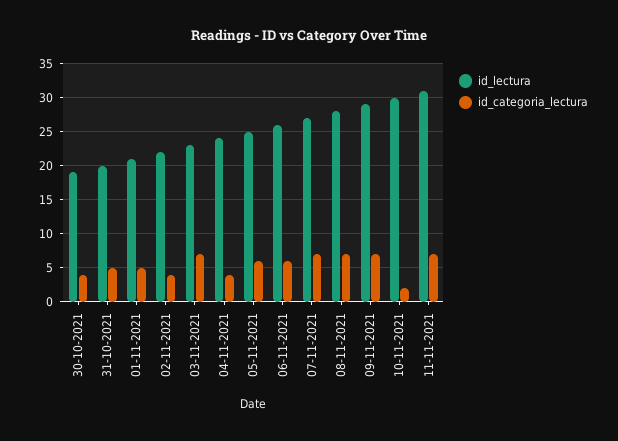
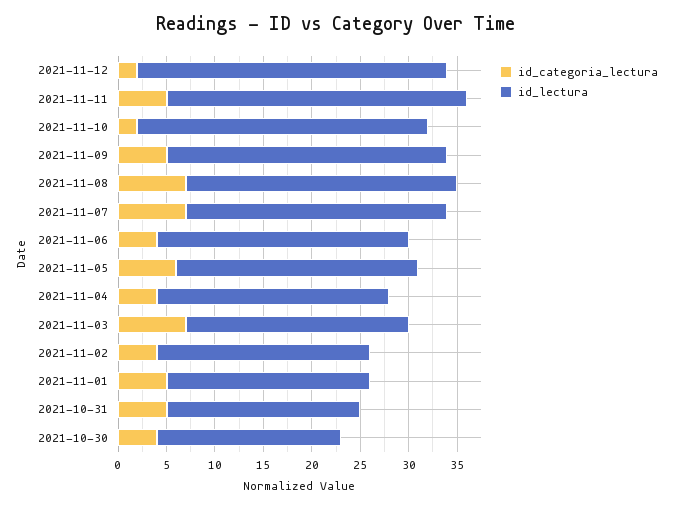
id_categoria_lectura, 06-11-2021: 6 -> 4
id_categoria_lectura, 09-11-2021: 7 -> 5
id_categoria_lectura, 11-11-2021: 7 -> 5
id_categoria_lectura, 2021-11-12: none -> 2
id_lectura, 2021-11-12: none -> 32

